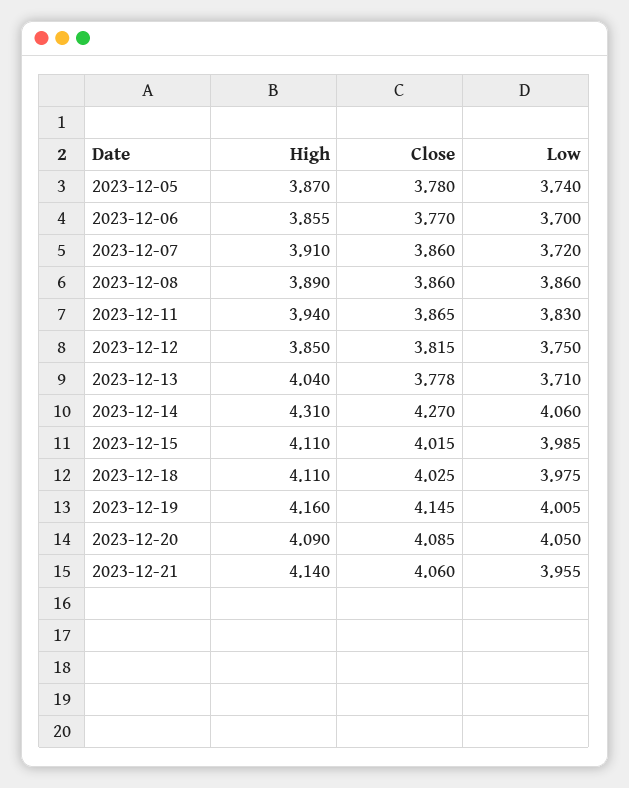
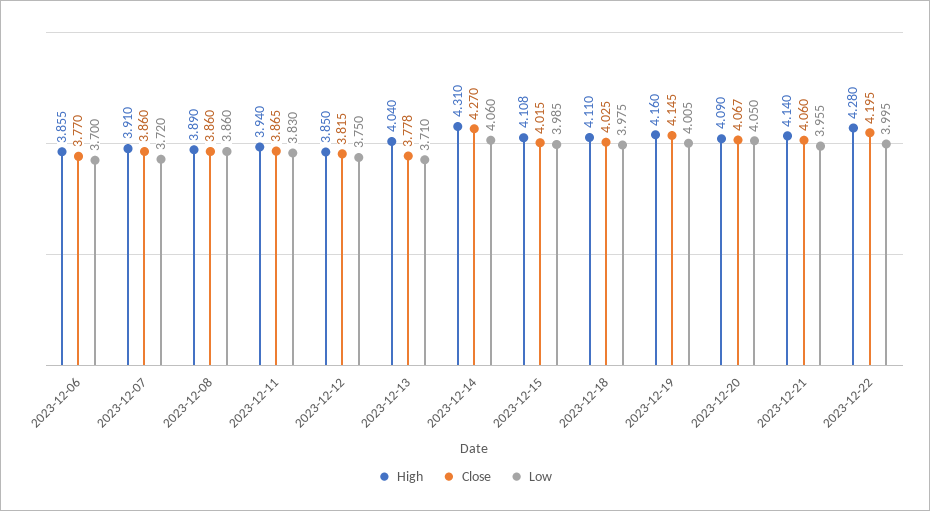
High, 2023-12-05: 3.87 -> none
Close, 2023-12-05: 3.78 -> none
Low, 2023-12-05: 3.74 -> none
High, 2023-12-15: 4.11 -> 4.108
Close, 2023-12-20: 4.085 -> 4.067
High, 2023-12-22: none -> 4.28
Close, 2023-12-22: none -> 4.195
Low, 2023-12-22: none -> 3.995

